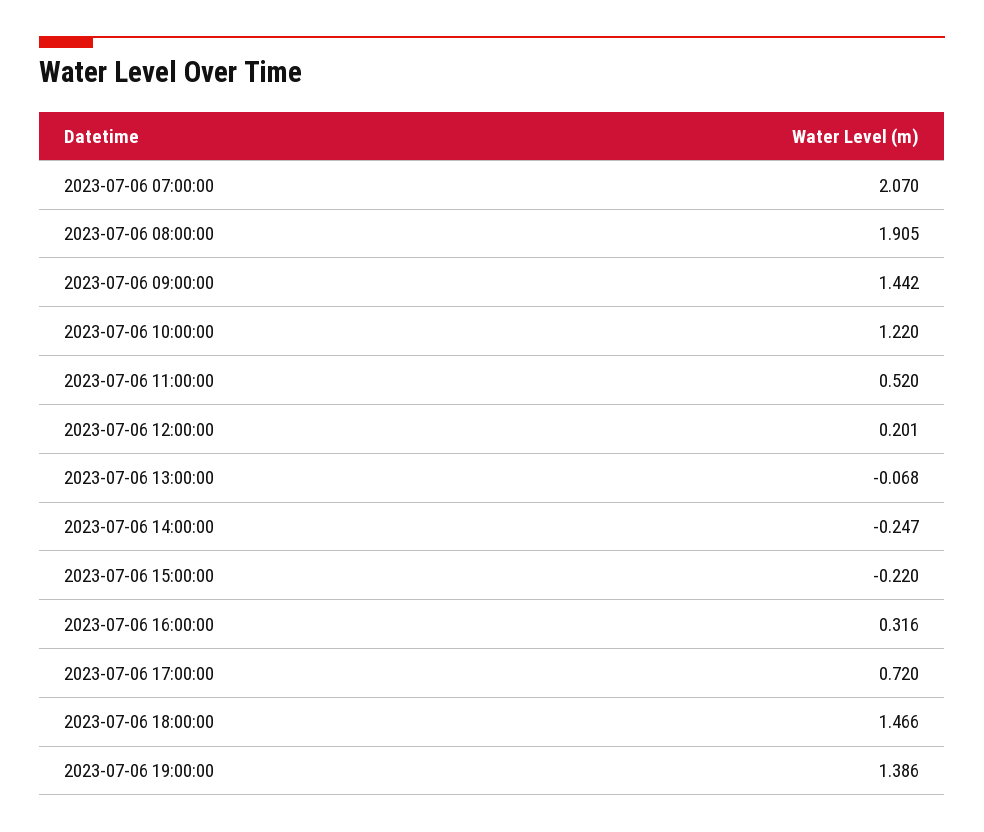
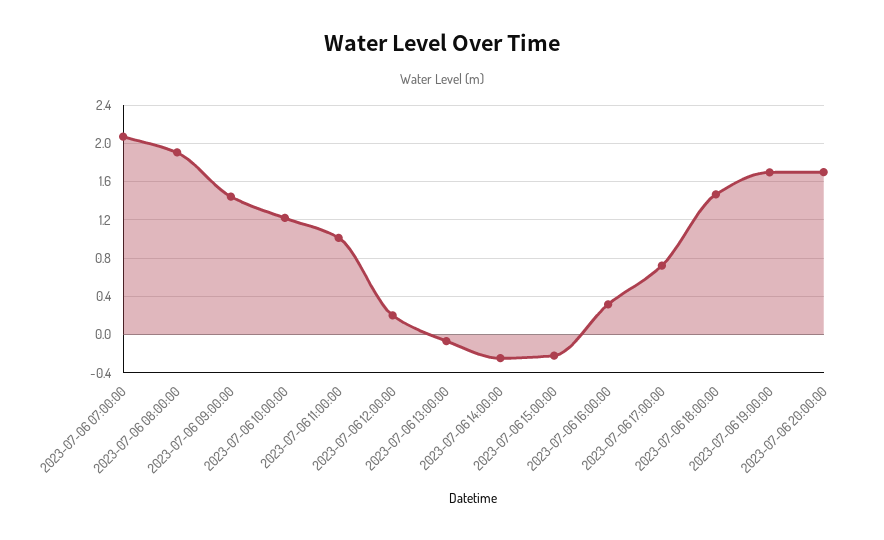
2023-07-06 11:00:00: 0.52 -> 1
2023-07-06 19:00:00: 1.386 -> 1.7
2023-07-06 20:00:00: none -> 1.7

